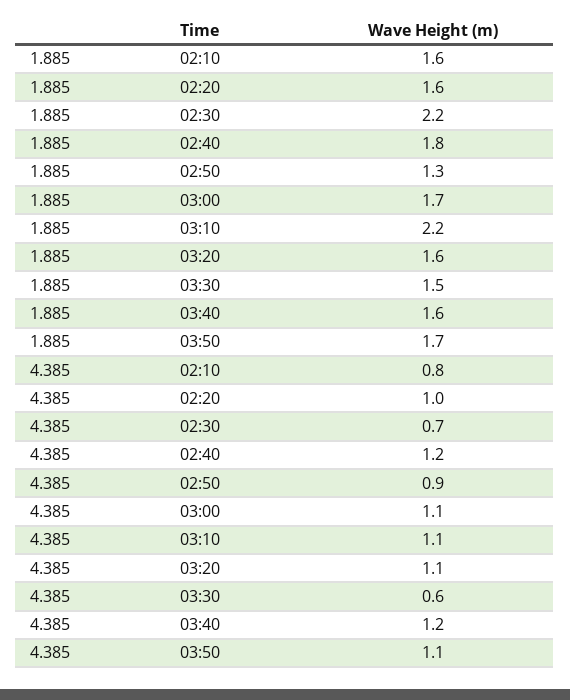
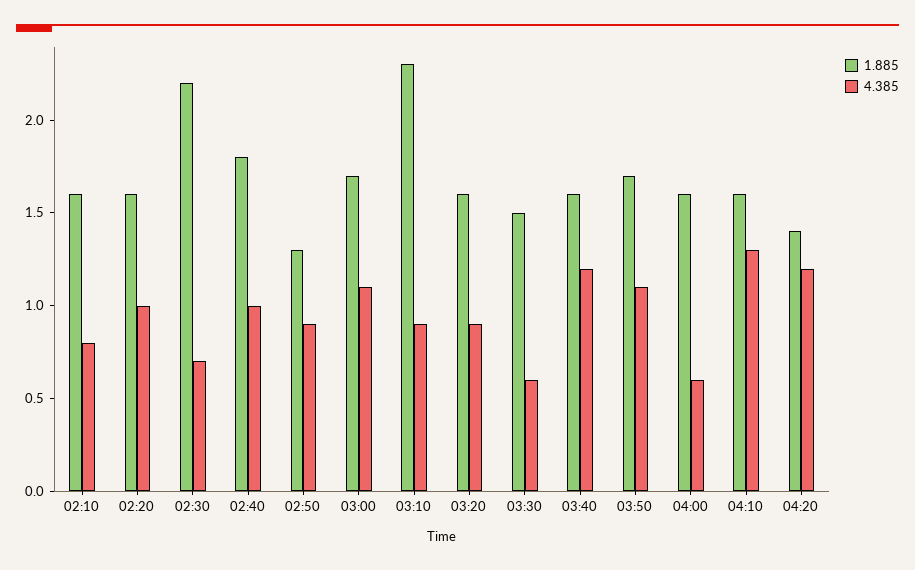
1.885, 03:10: 2.2 -> 2.3
4.385, 02:40: 1.2 -> 1
4.385, 03:10: 1.1 -> 0.9
4.385, 03:20: 1.1 -> 0.9
1.885, 04:00: none -> 1.6
4.385, 04:00: none -> 0.6
1.885, 04:10: none -> 1.6
4.385, 04:10: none -> 1.3
1.885, 04:20: none -> 1.4
4.385, 04:20: none -> 1.2

